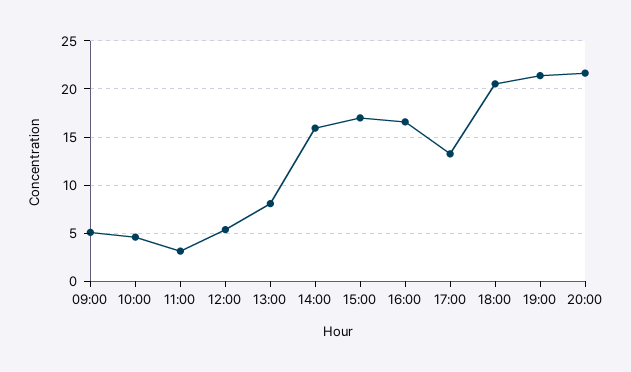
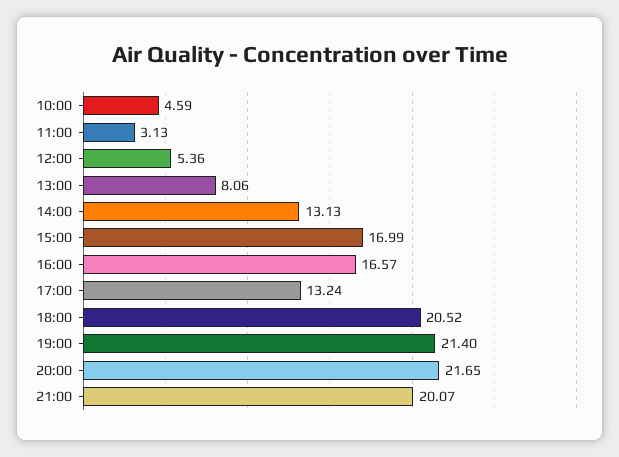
09:00: 5 -> none
14:00: 16 -> 13.13
21:00: none -> 20.07

